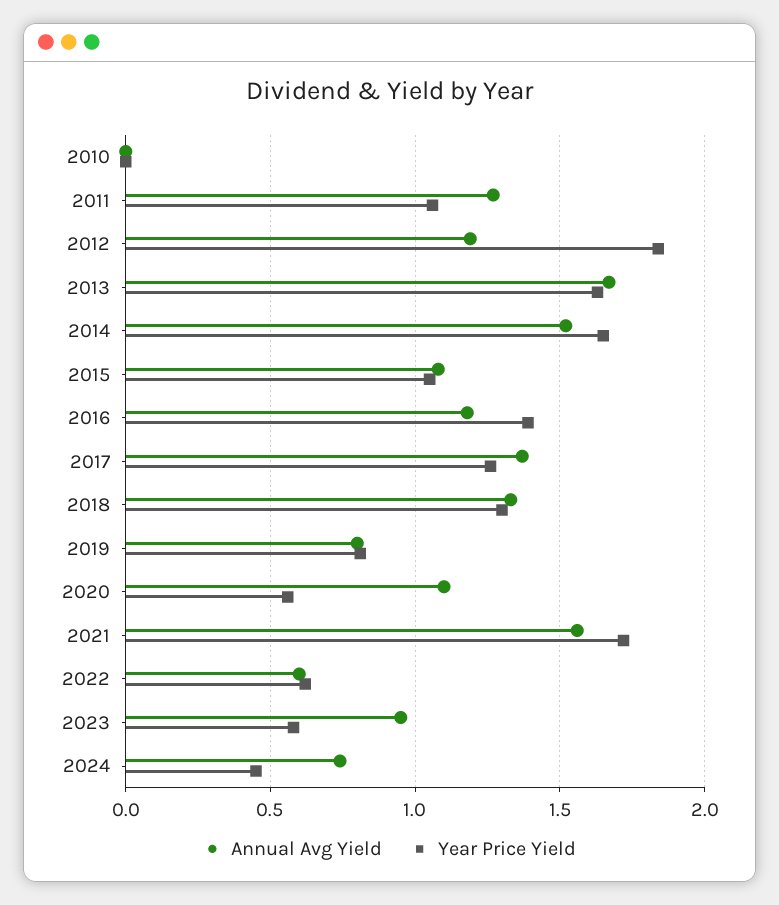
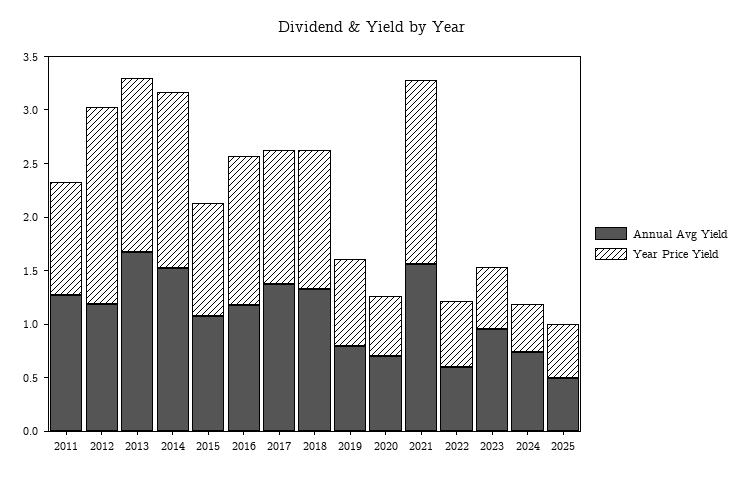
Annual Avg Yield, 2010: 0 -> none
Year Price Yield, 2010: 0 -> none
Annual Avg Yield, 2020: 1.1 -> 0.7
Annual Avg Yield, 2025: none -> 0.5
Year Price Yield, 2025: none -> 0.5

